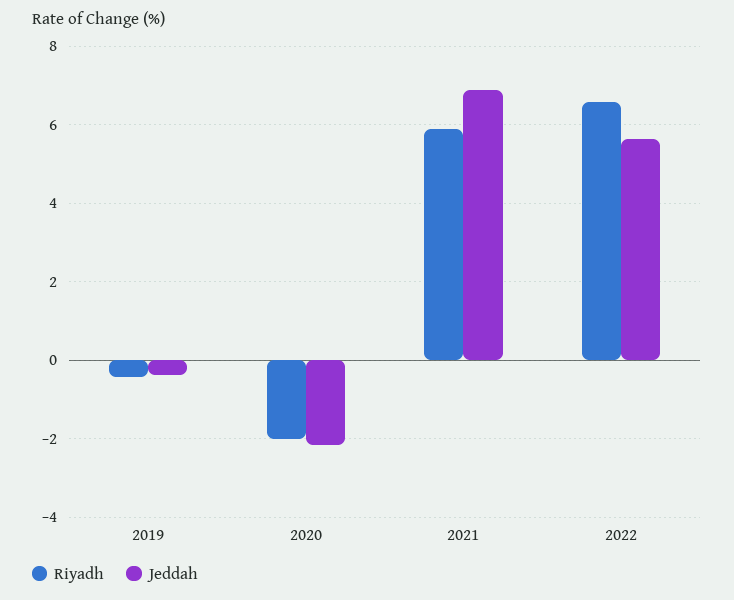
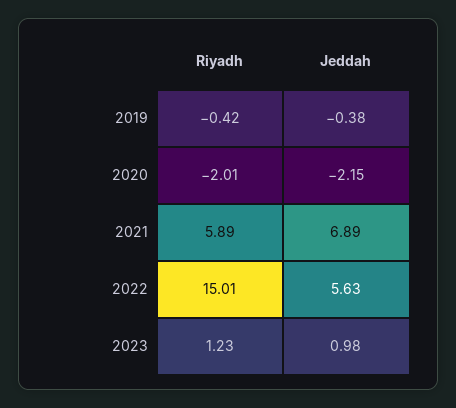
Riyadh, 2022: 6.6 -> 15.01
Riyadh, 2023: none -> 1.23
Jeddah, 2023: none -> 0.98

